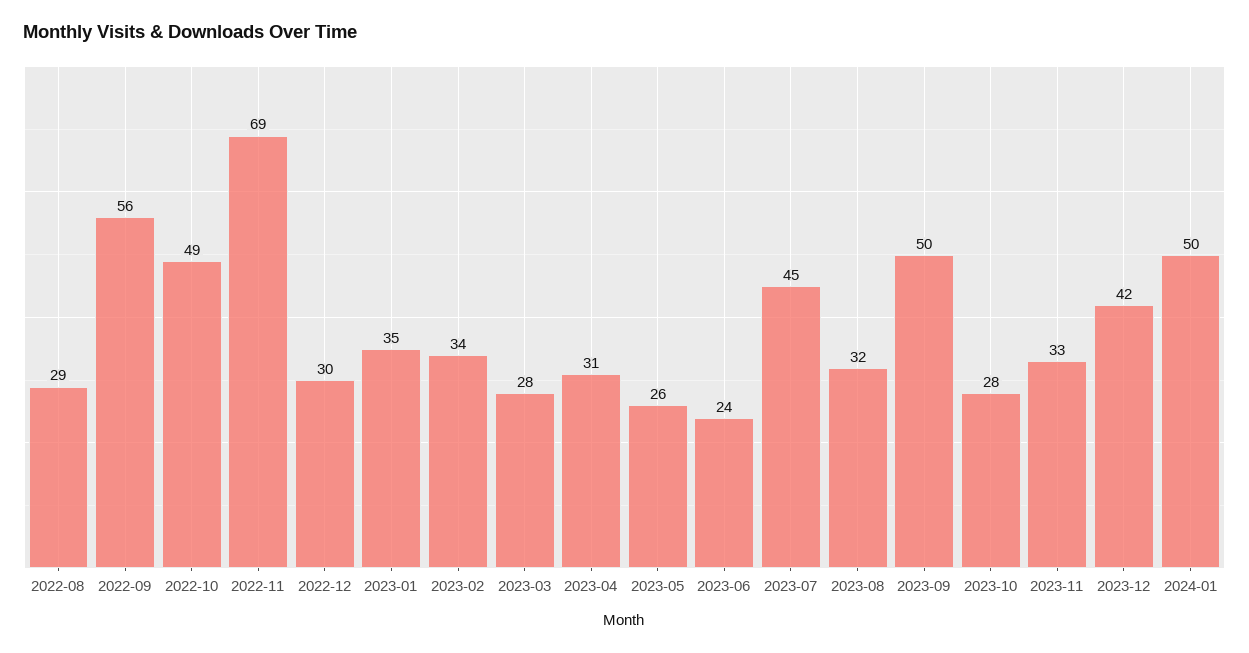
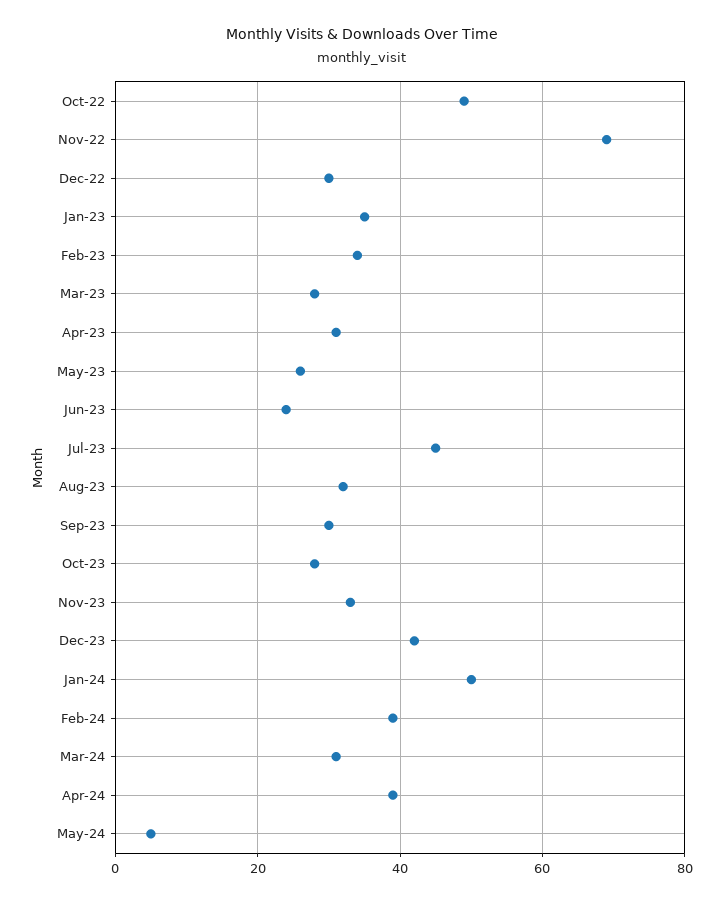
2022-08: 29 -> none
2022-09: 56 -> none
2023-09: 50 -> 30
Feb-24: none -> 40
Mar-24: none -> 30
Apr-24: none -> 40
May-24: none -> 5

